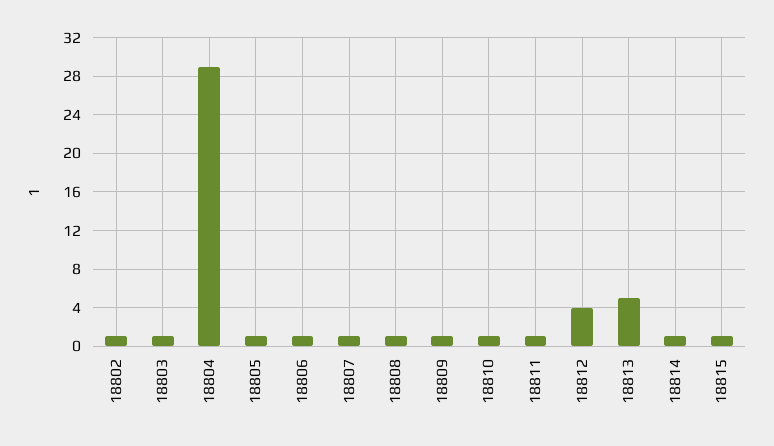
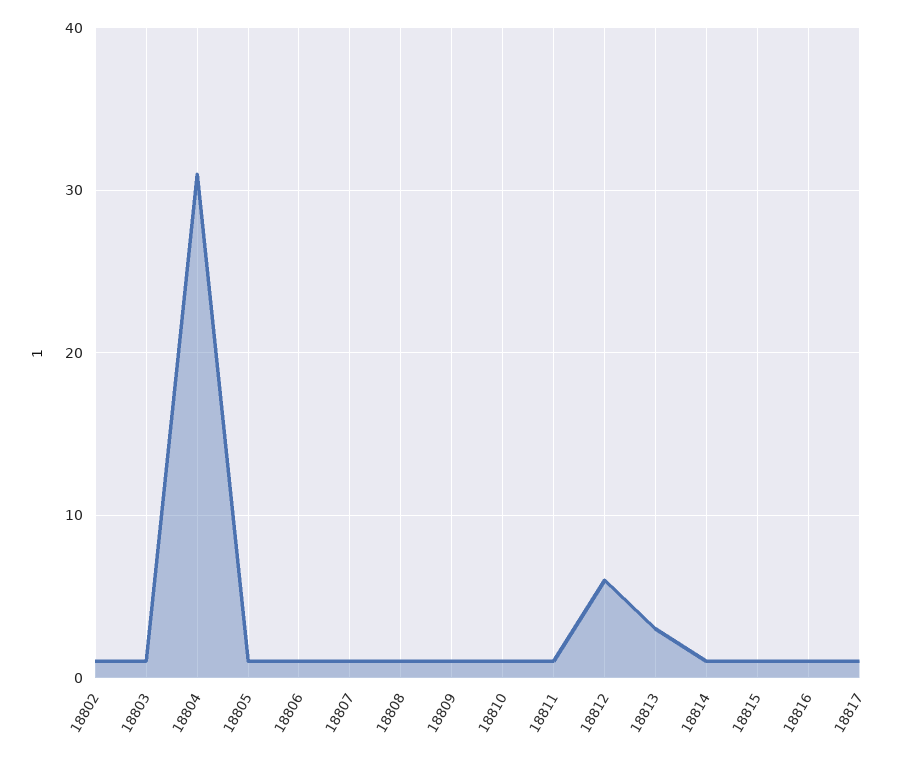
18804: 29 -> 31
18812: 4 -> 6
18813: 5 -> 3
18816: none -> 1
18817: none -> 1

